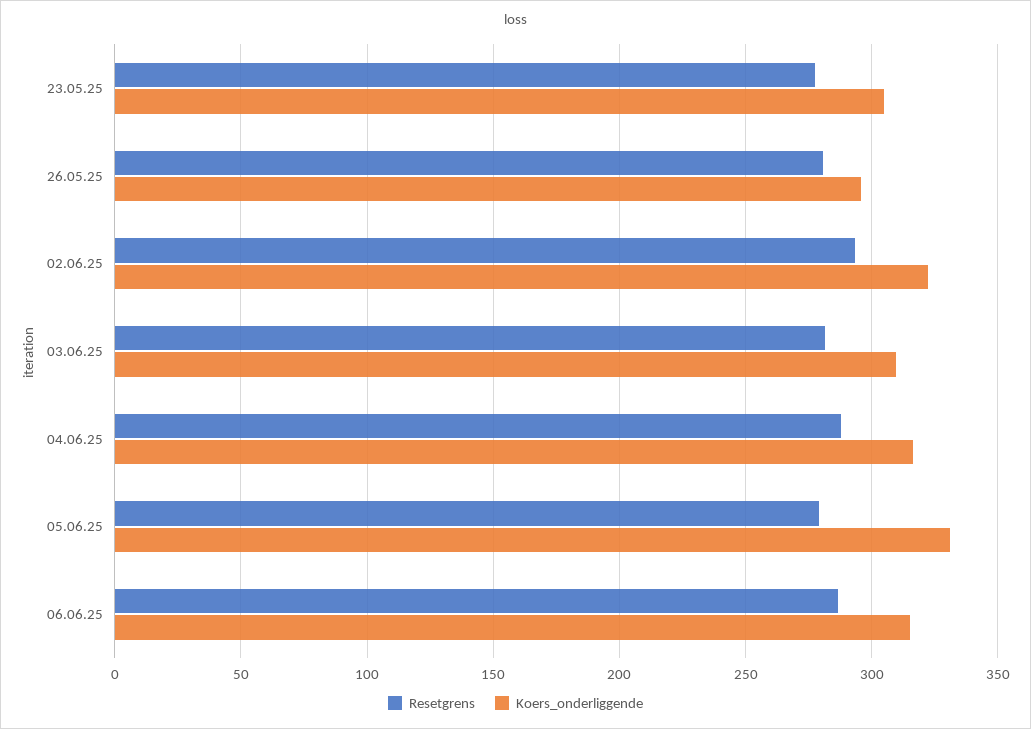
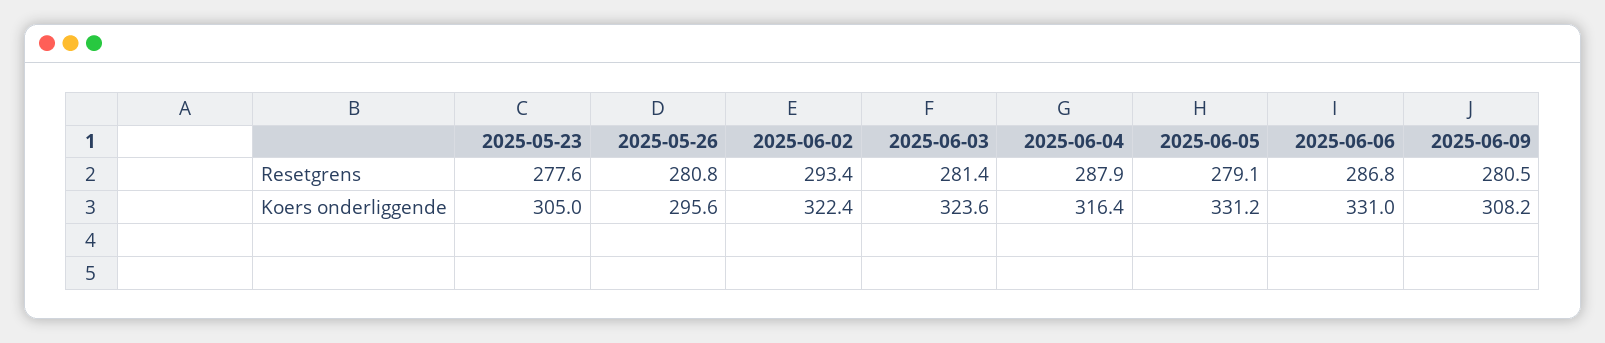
Koers_onderliggende, 03.06.25: 310 -> 323.6
Koers_onderliggende, 06.06.25: 315 -> 331
Resetgrens, 2025-06-09: none -> 280.5
Koers_onderliggende, 2025-06-09: none -> 308.2

